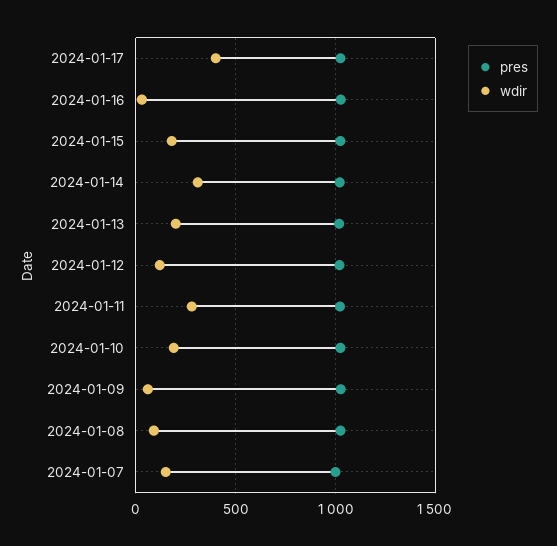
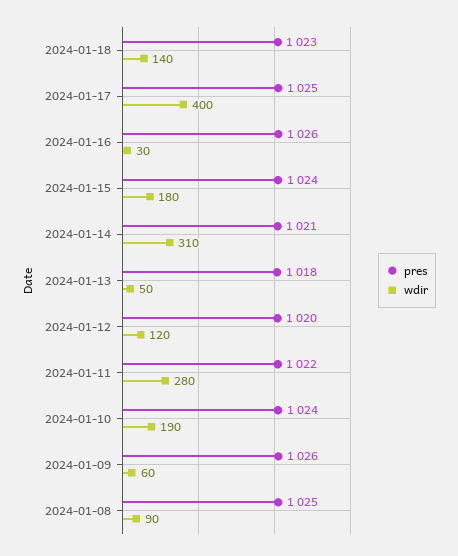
wdir, 2024-01-13: 200 -> 50
pres, 2024-01-07: 1000 -> none
wdir, 2024-01-07: 150 -> none
pres, 2024-01-18: none -> 1023
wdir, 2024-01-18: none -> 140

